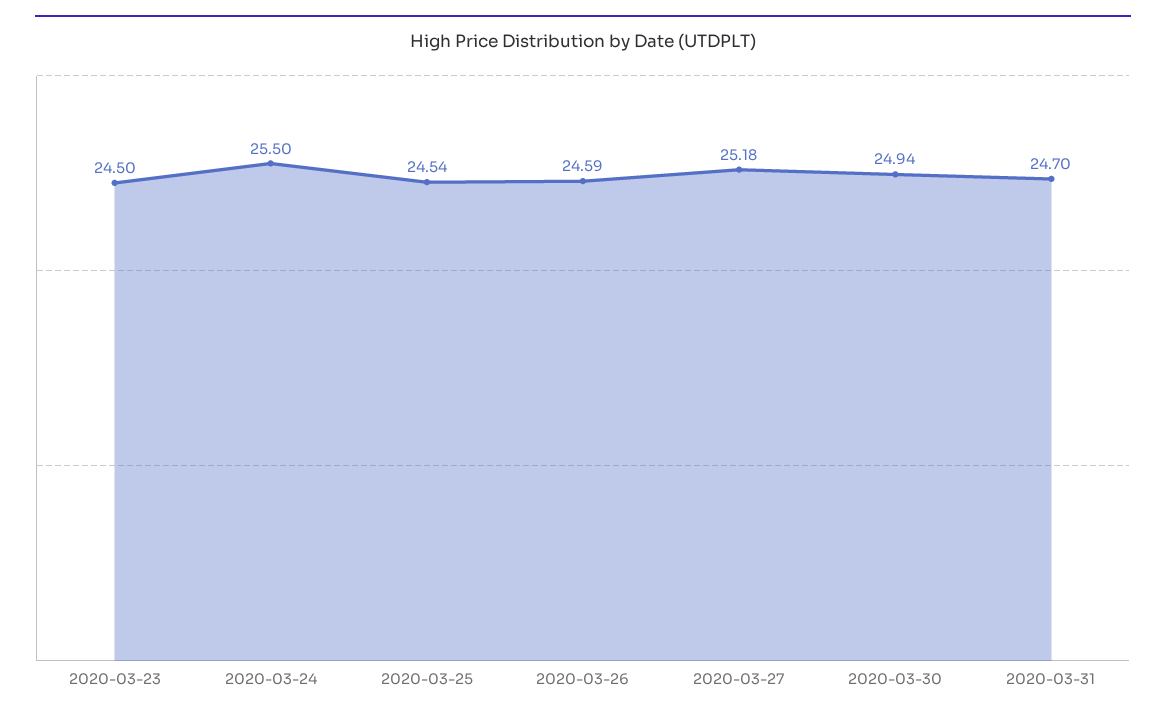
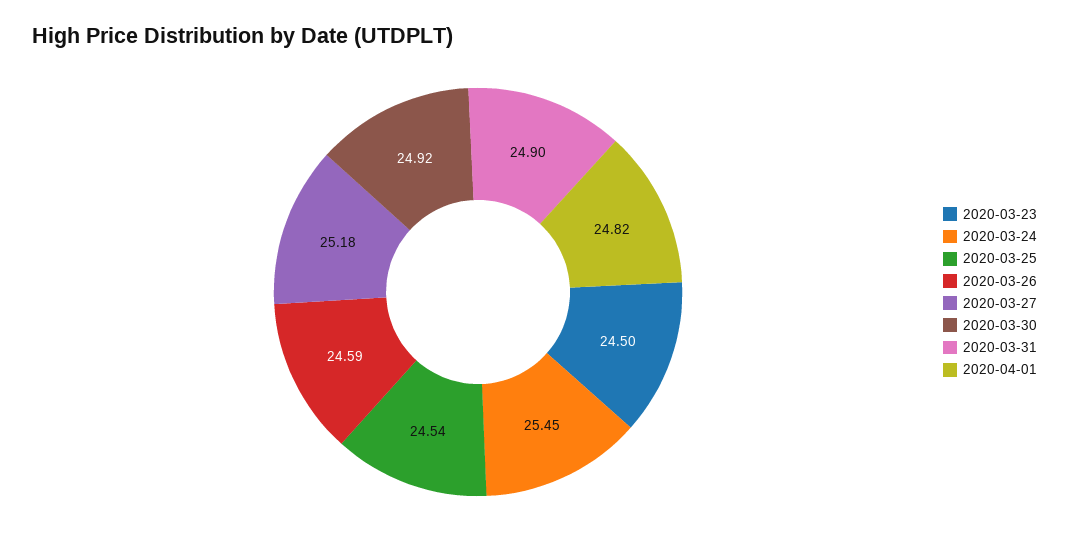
2020-03-24: 25.5 -> 25.45
2020-03-30: 24.94 -> 24.92
2020-03-31: 24.7 -> 24.9
2020-04-01: none -> 24.82

